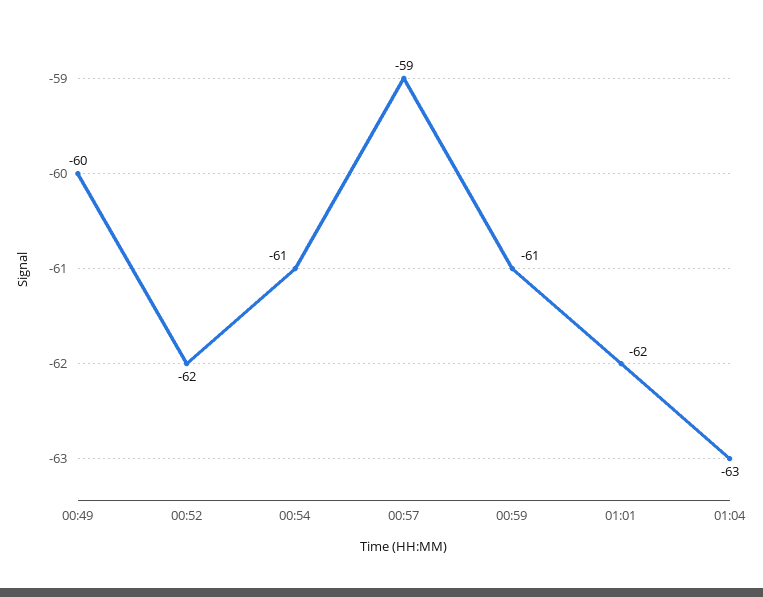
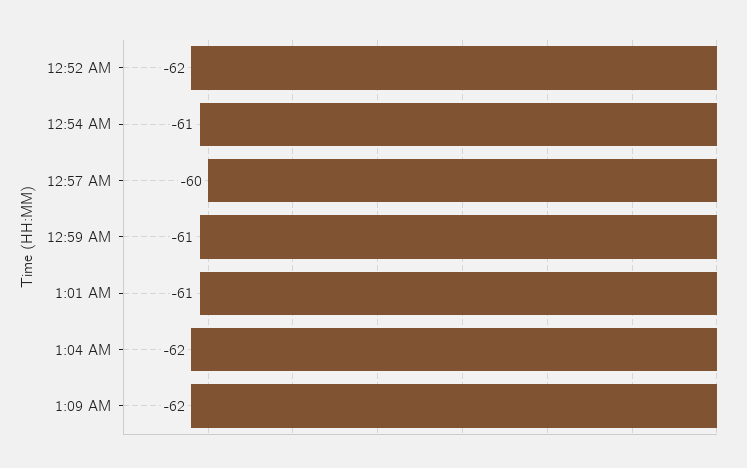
00:49: -60 -> none
00:57: -59 -> -60
01:01: -62 -> -61
01:04: -63 -> -62
1:09 AM: none -> -62

